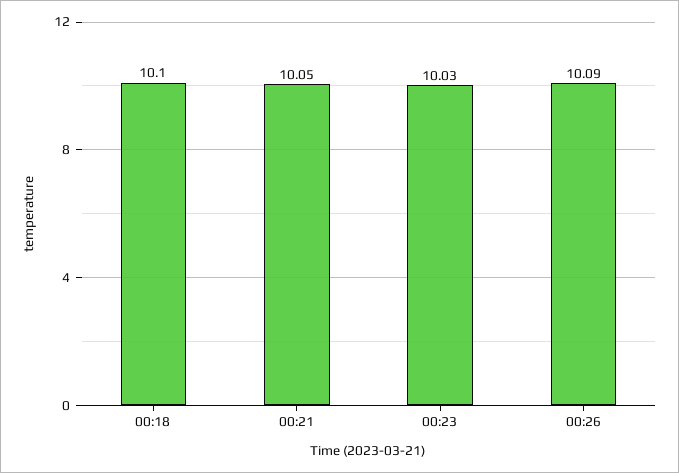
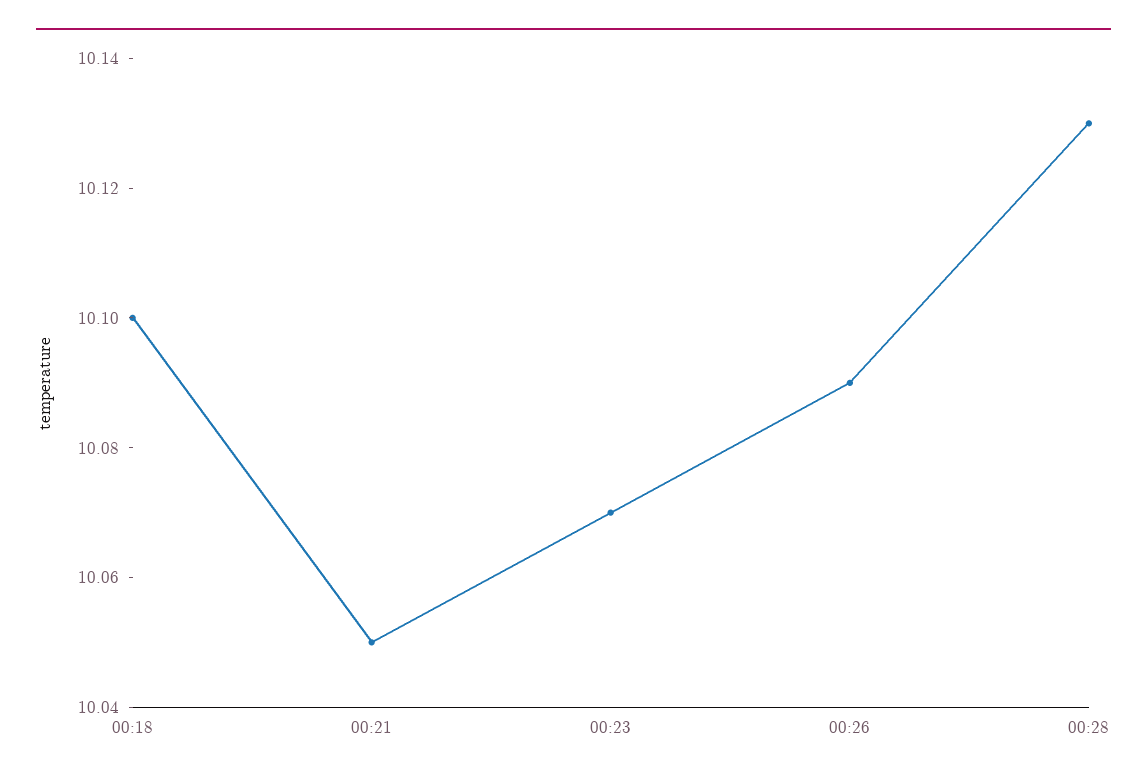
00:23: 10.03 -> 10.07
00:28: none -> 10.13

